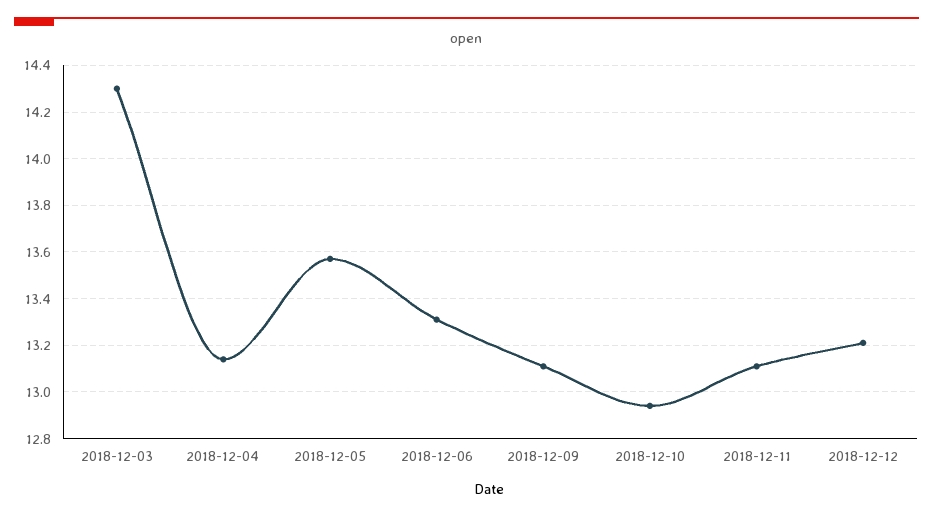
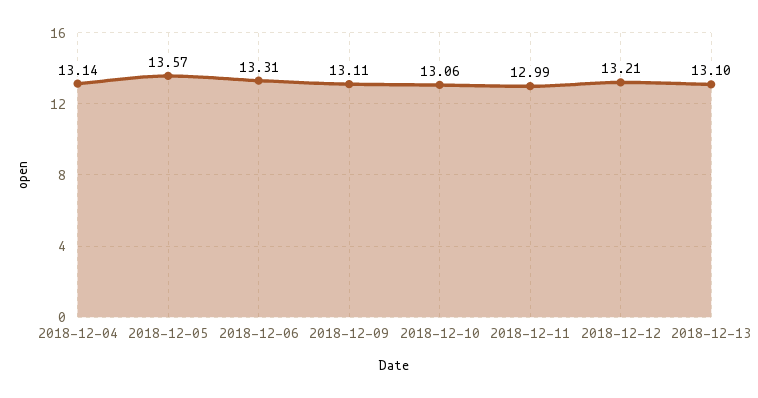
2018-12-03: 14.3 -> none
2018-12-10: 12.95 -> 13.06
2018-12-11: 13.1 -> 12.99
2018-12-13: none -> 13.1

